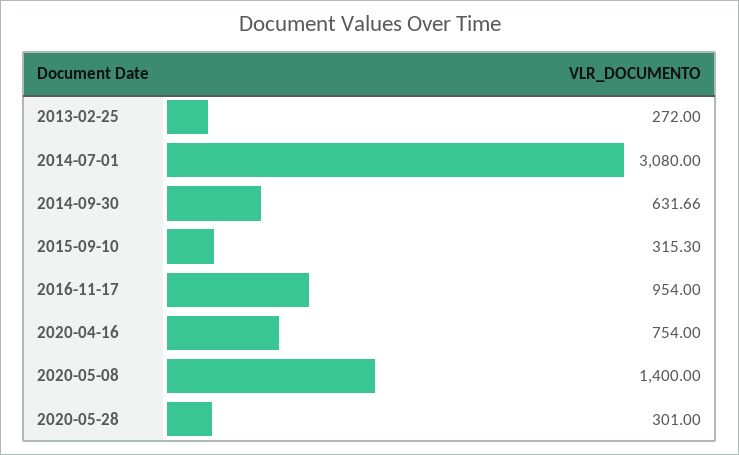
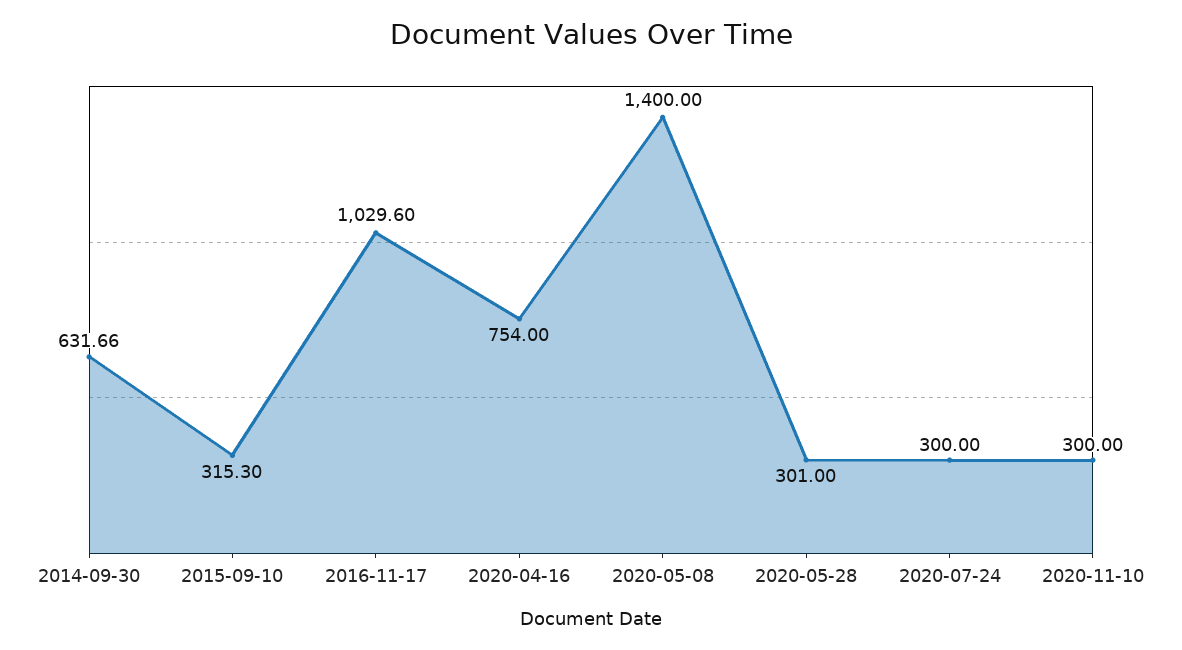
2013-02-25: 272 -> none
2014-07-01: 3080 -> none
2016-11-17: 954 -> 1029.6
2020-07-24: none -> 300
2020-11-10: none -> 300

